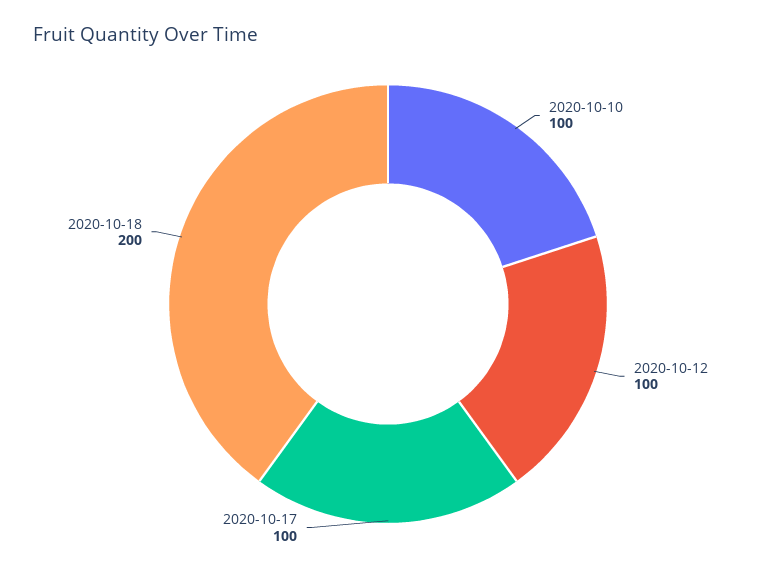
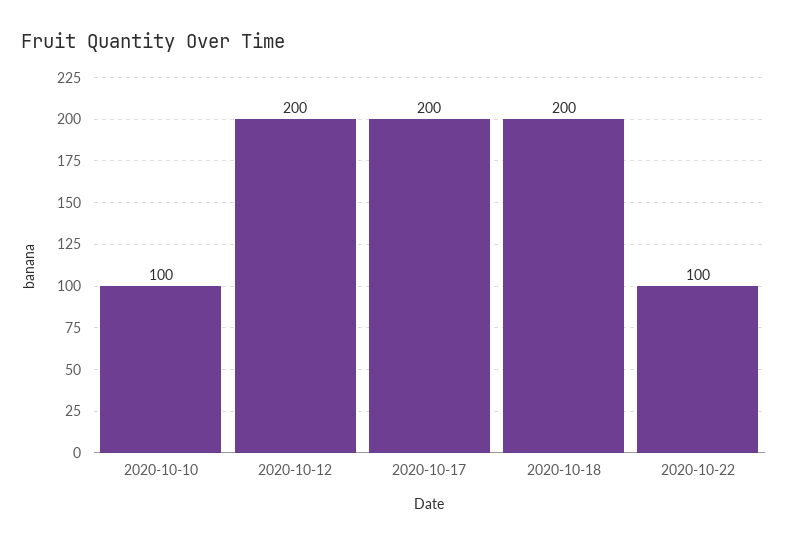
2020-10-12: 100 -> 200
2020-10-17: 100 -> 200
2020-10-22: none -> 100

